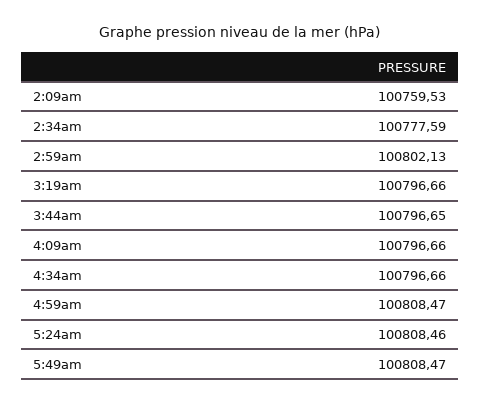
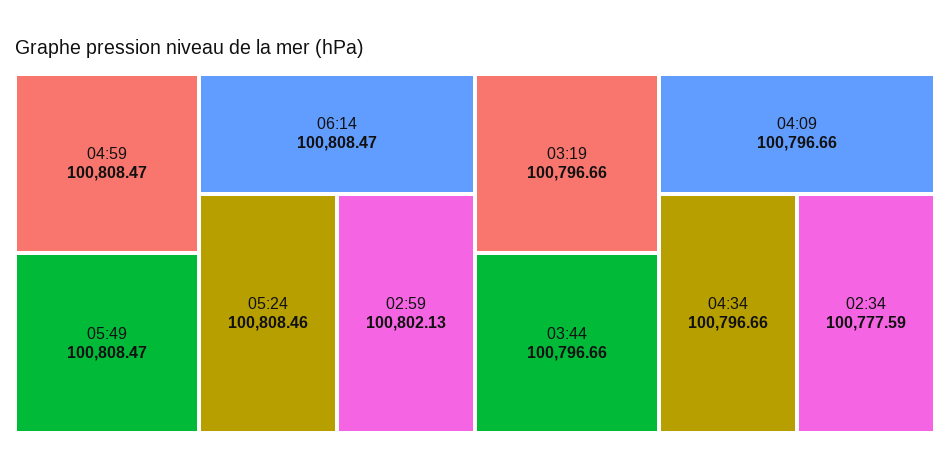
2:09am: 100759.53 -> none
3:44am: 100796.65 -> 100796.66
06:14: none -> 100808.47

